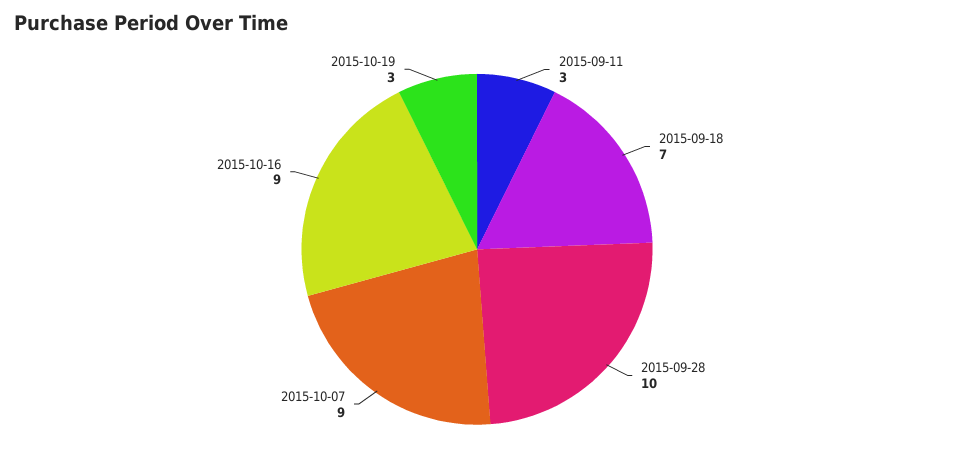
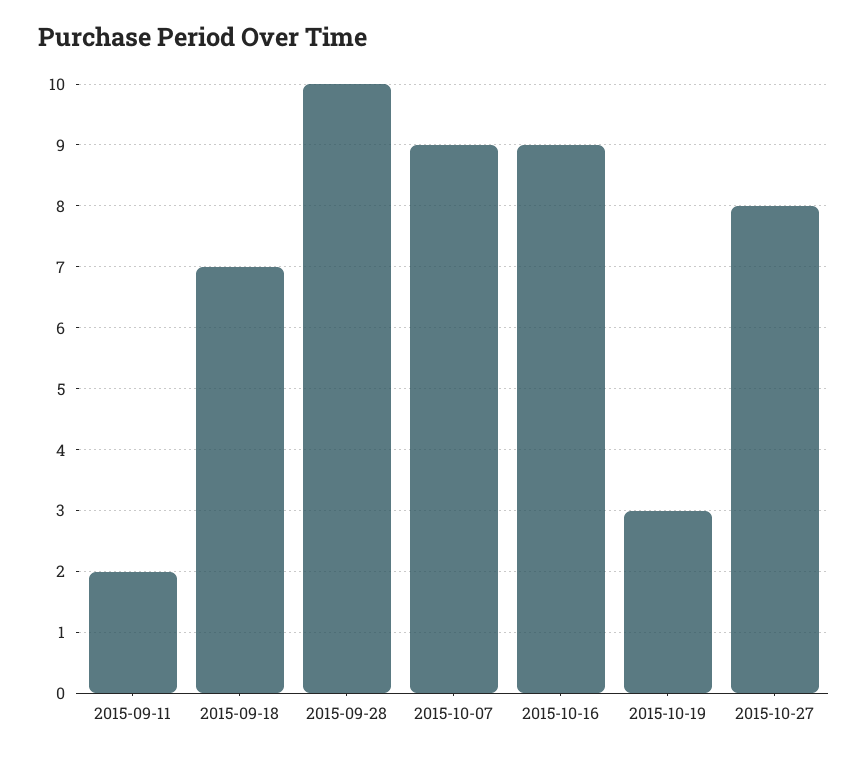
2015-09-11: 3 -> 2
2015-10-27: none -> 8

